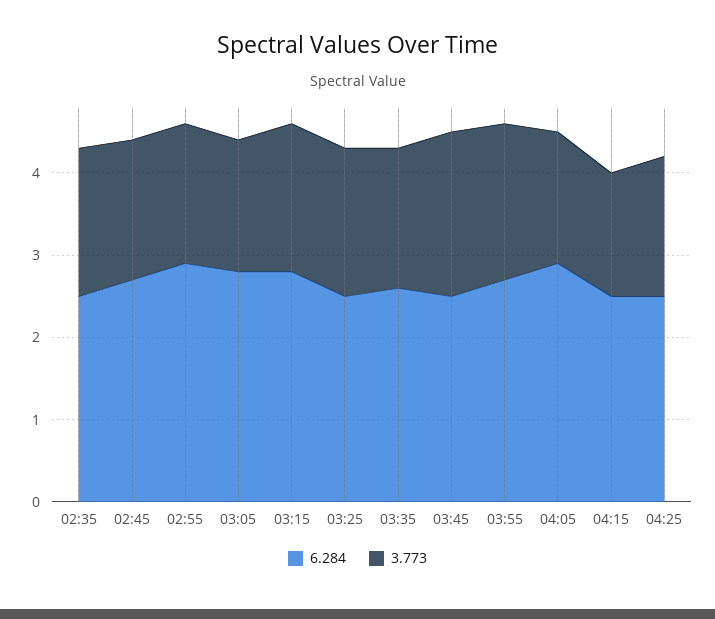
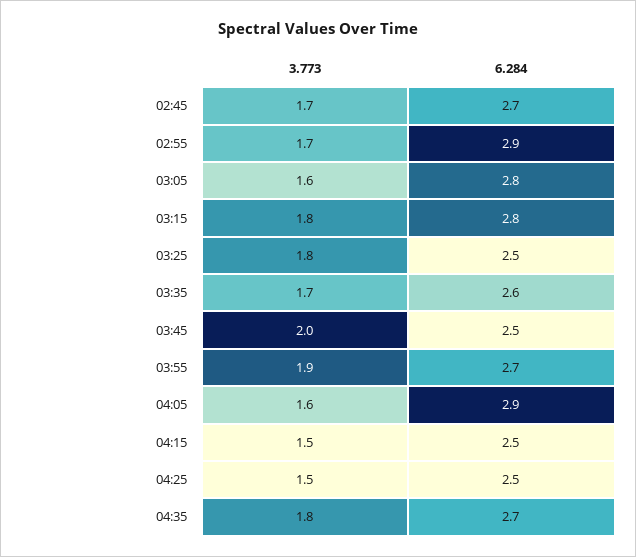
6.284, 02:35: 2.5 -> none
3.773, 02:35: 1.8 -> none
3.773, 04:25: 1.7 -> 1.5
3.773, 04:35: none -> 1.8
6.284, 04:35: none -> 2.7

